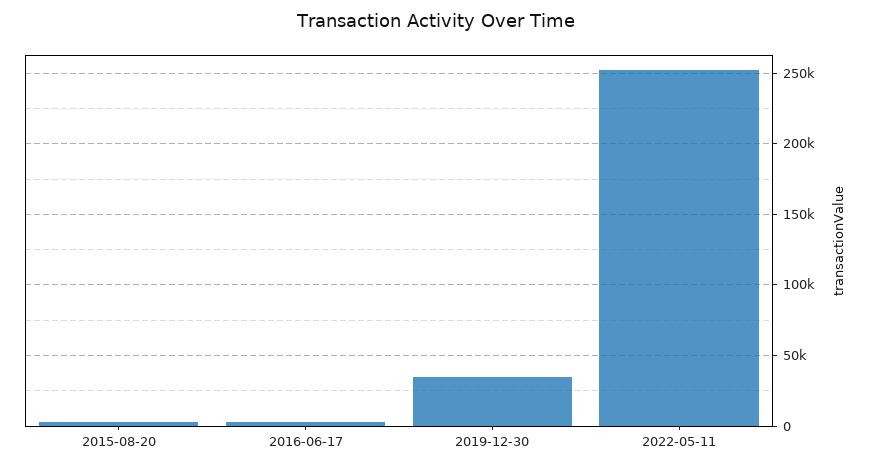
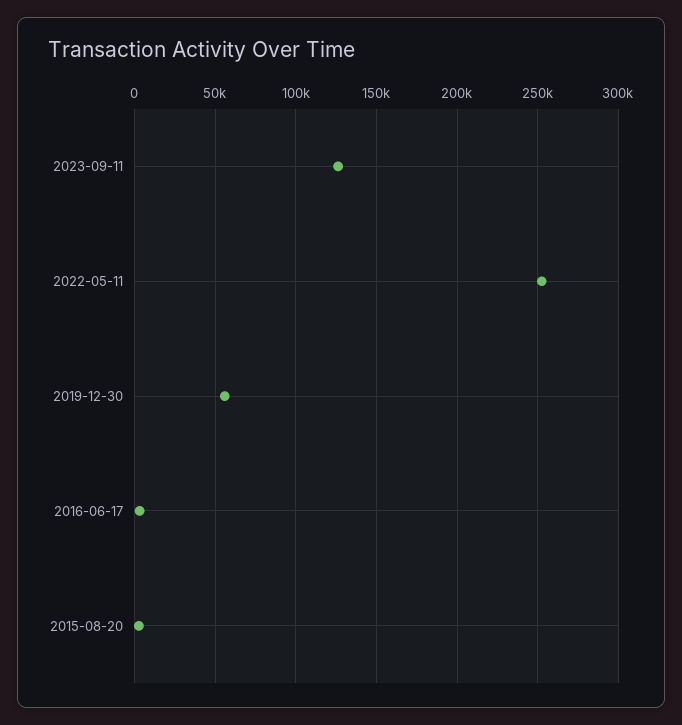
2019-12-30: 35000 -> 55000
2023-09-11: none -> 125000

